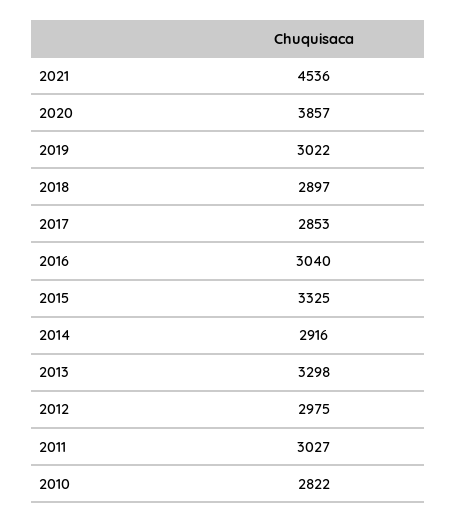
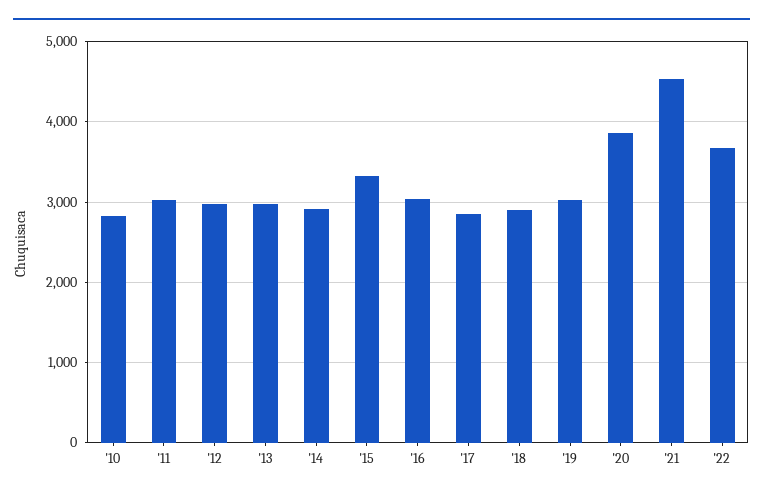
2013: 3298 -> 3000
'22: none -> 3700

